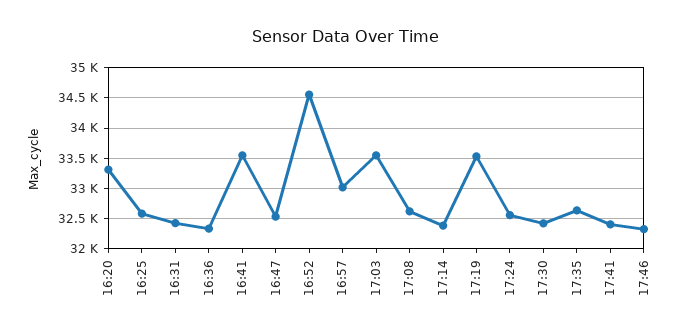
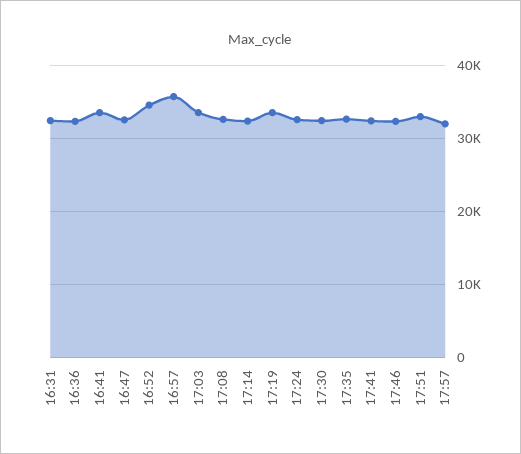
16:20: 33300 -> none
16:25: 32600 -> none
16:57: 33000 -> 36000
17:51: none -> 33000
17:57: none -> 32000

